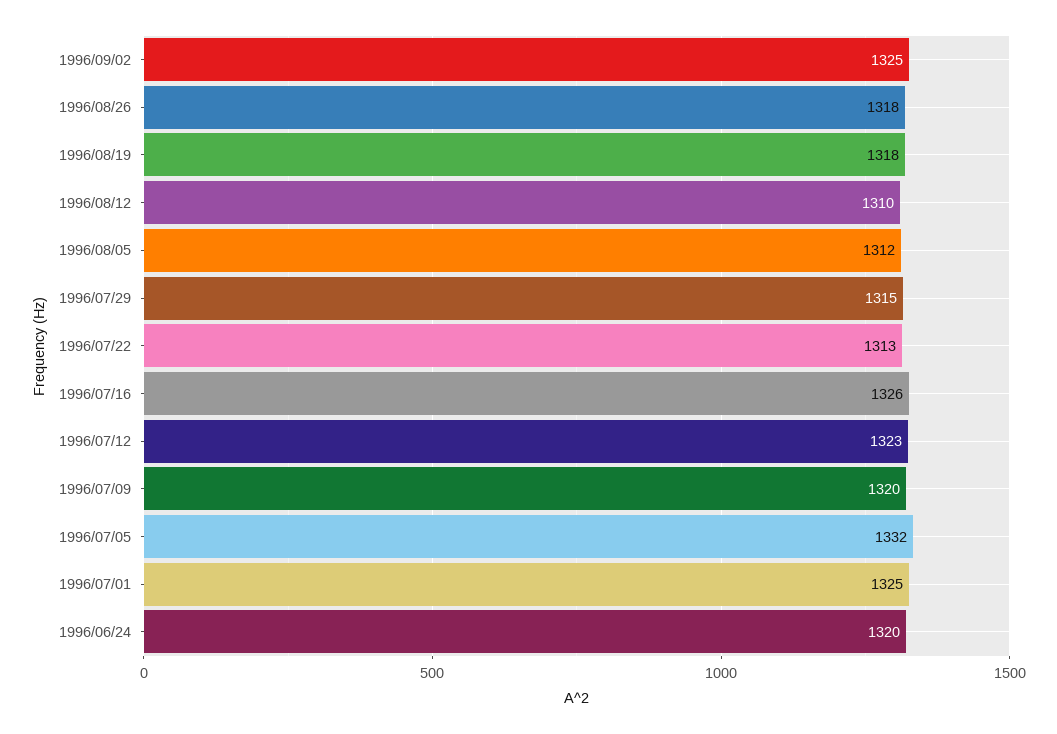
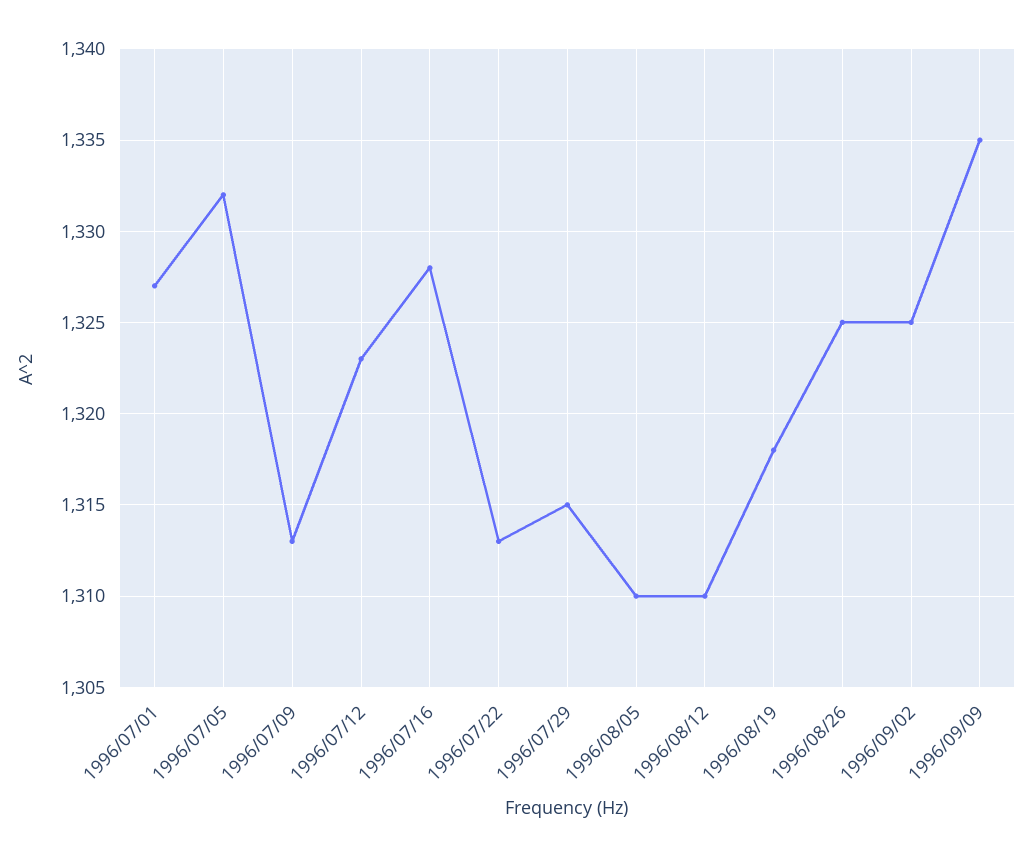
1996/08/26: 1318 -> 1325
1996/08/05: 1312 -> 1310
1996/07/16: 1326 -> 1328
1996/07/09: 1320 -> 1313
1996/07/01: 1325 -> 1327
1996/06/24: 1320 -> none
1996/09/09: none -> 1335

